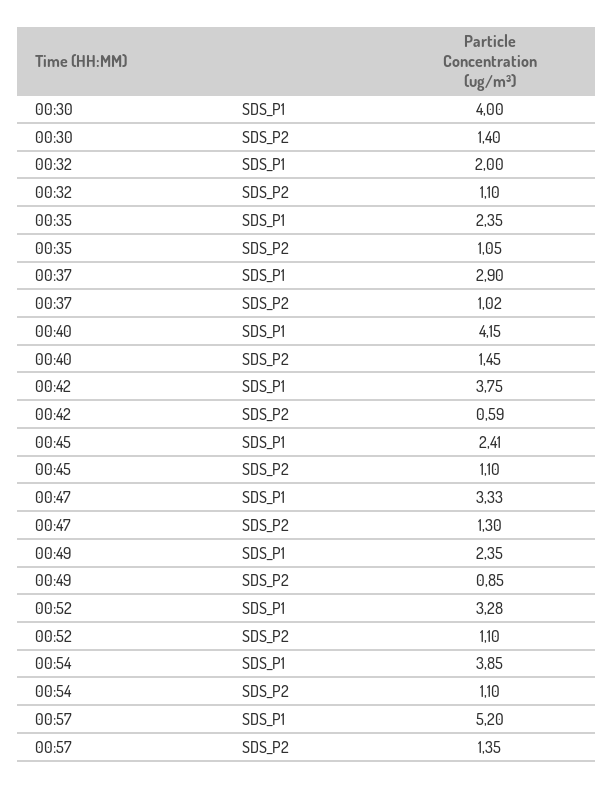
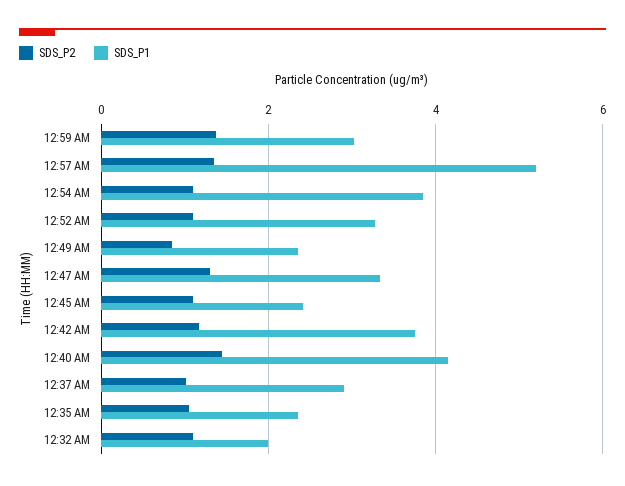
SDS_P1, 00:30: 4 -> none
SDS_P2, 00:30: 1.4 -> none
SDS_P2, 00:42: 0.59 -> 1.2
SDS_P2, 12:59 AM: none -> 1.4
SDS_P1, 12:59 AM: none -> 3

